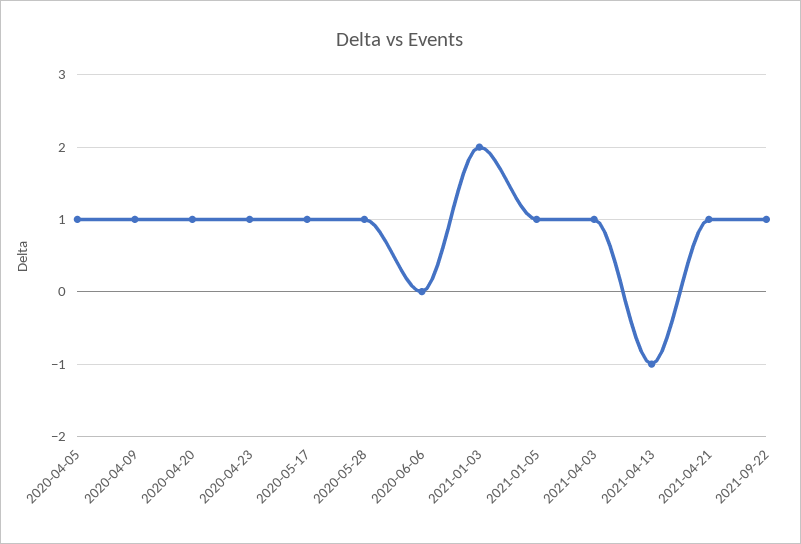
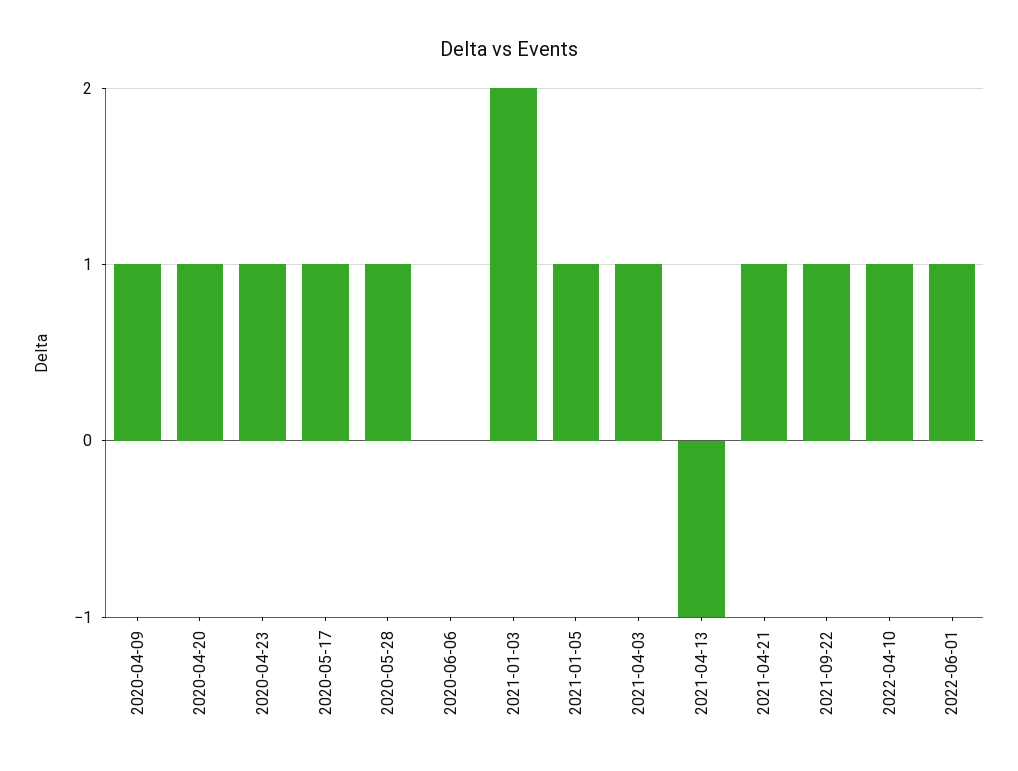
2020-04-05: 1 -> none
2022-04-10: none -> 1
2022-06-01: none -> 1

